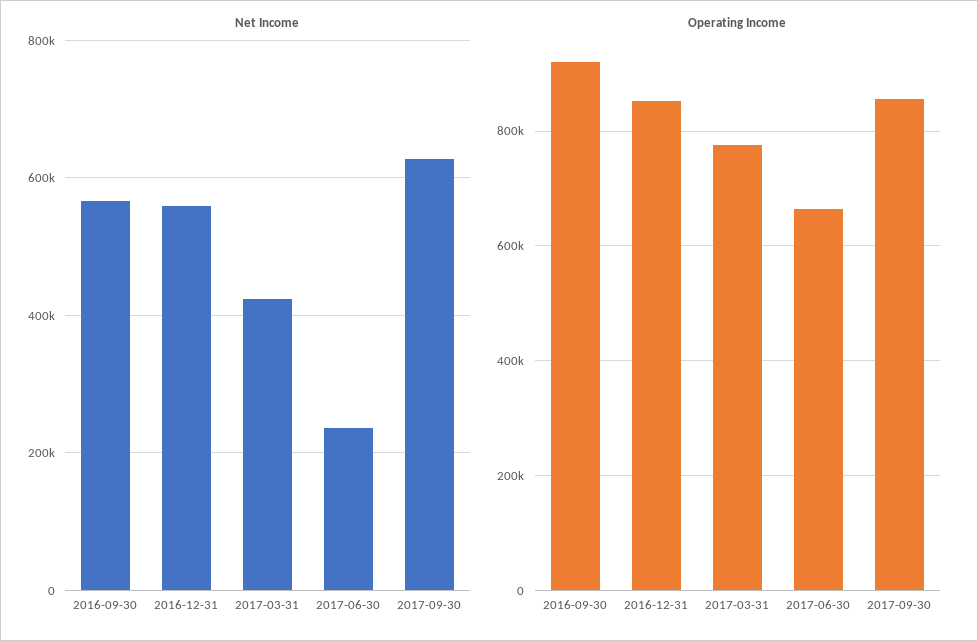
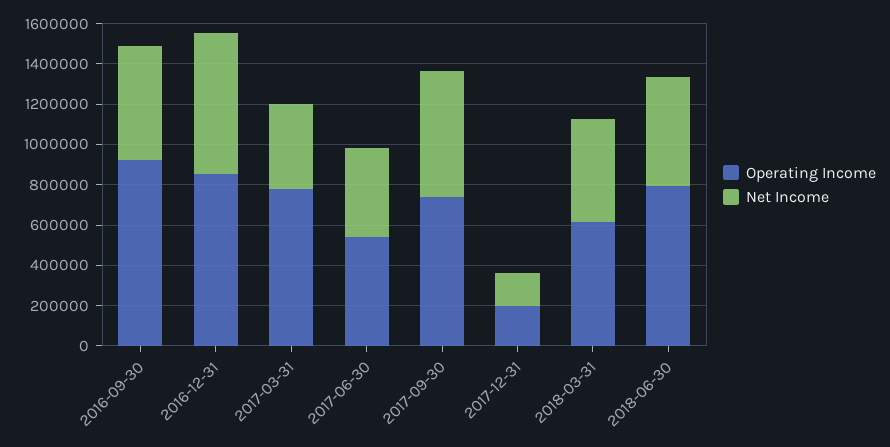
Net Income, 2016-12-31: 560000 -> 700000
Net Income, 2017-06-30: 240000 -> 450000
Operating Income, 2017-06-30: 660000 -> 550000
Operating Income, 2017-09-30: 860000 -> 750000
Operating Income, 2017-12-31: none -> 200000
Net Income, 2017-12-31: none -> 150000
Operating Income, 2018-03-31: none -> 600000
Net Income, 2018-03-31: none -> 500000
Operating Income, 2018-06-30: none -> 800000
Net Income, 2018-06-30: none -> 550000

